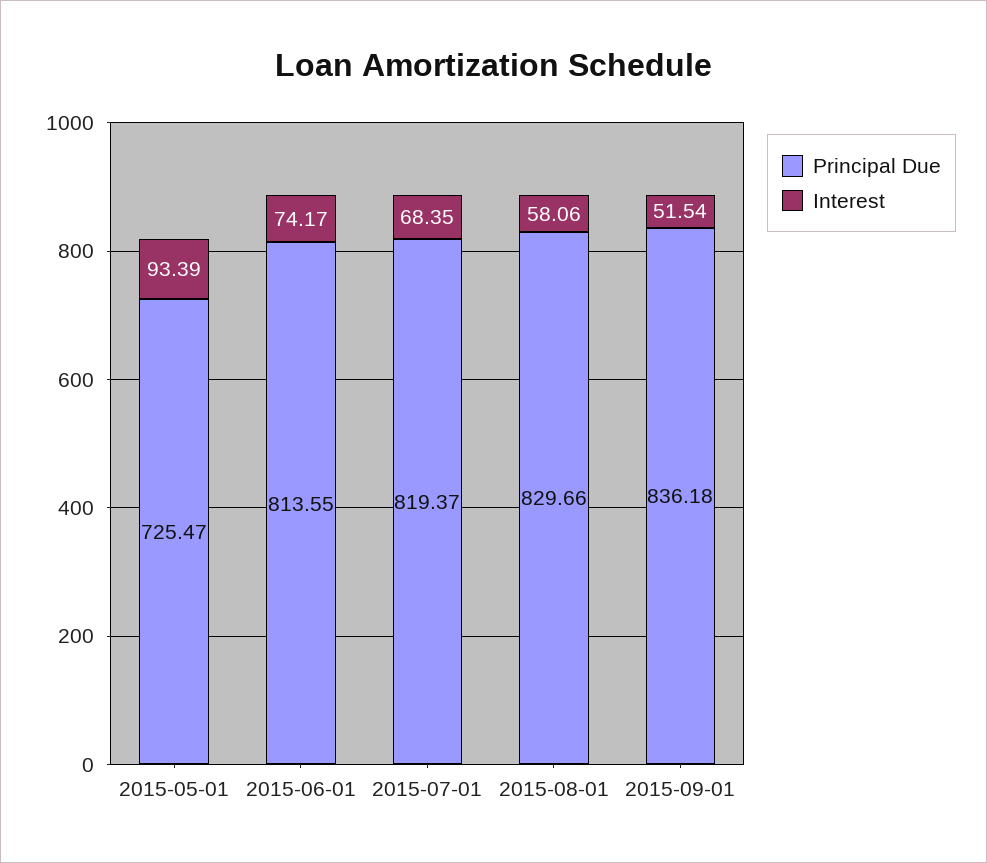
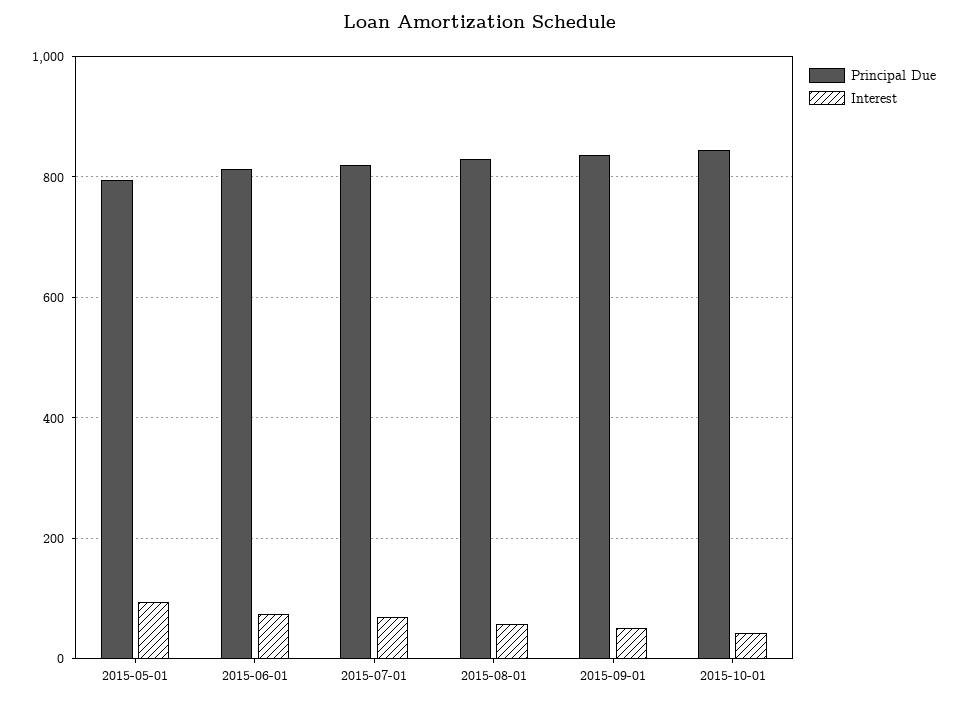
Principal Due, 2015-05-01: 725.47 -> 800
Principal Due, 2015-10-01: none -> 840
Interest, 2015-10-01: none -> 40

